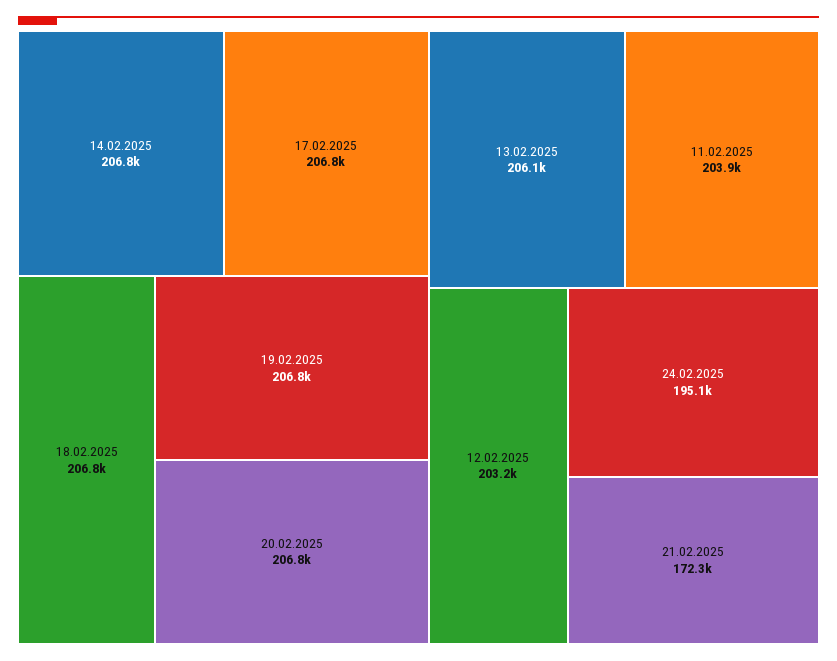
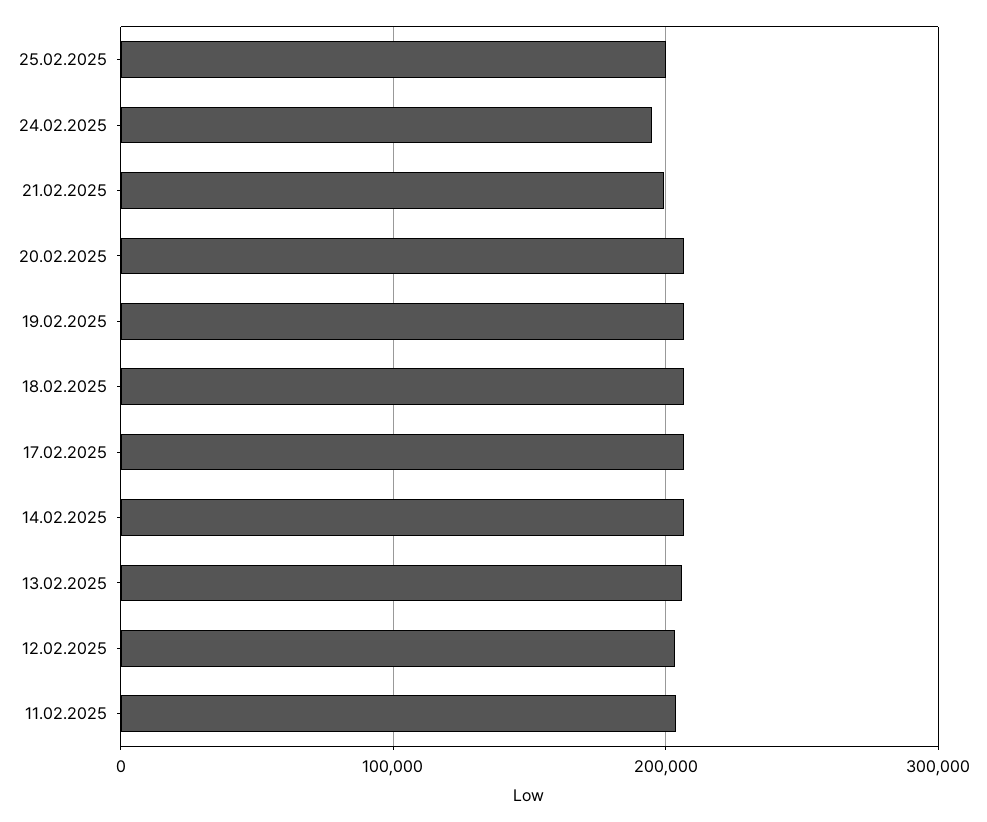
21.02.2025: 172300 -> 200000
25.02.2025: none -> 200000

